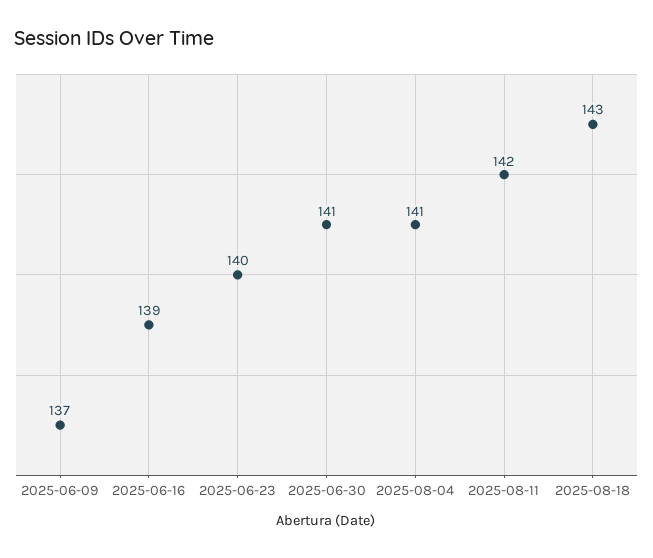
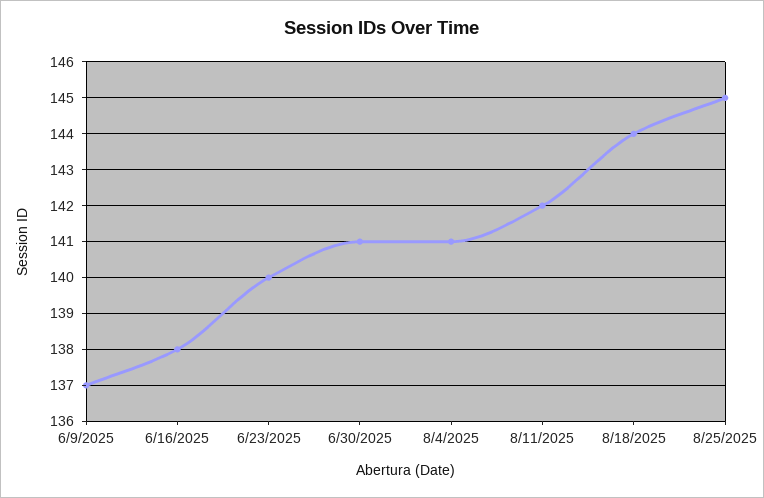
2025-06-16: 139 -> 138
2025-08-18: 143 -> 144
8/25/2025: none -> 145

